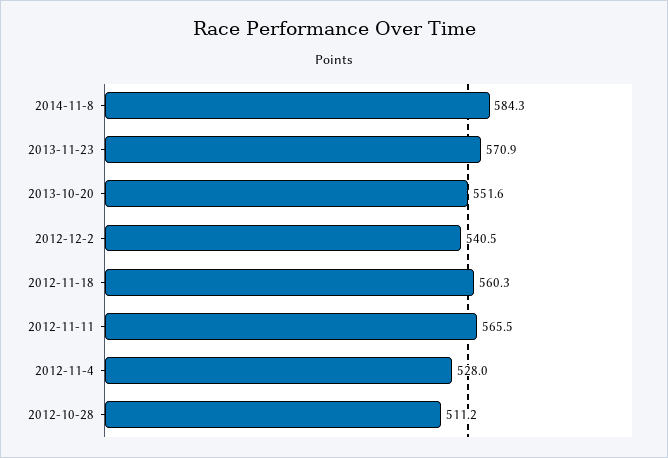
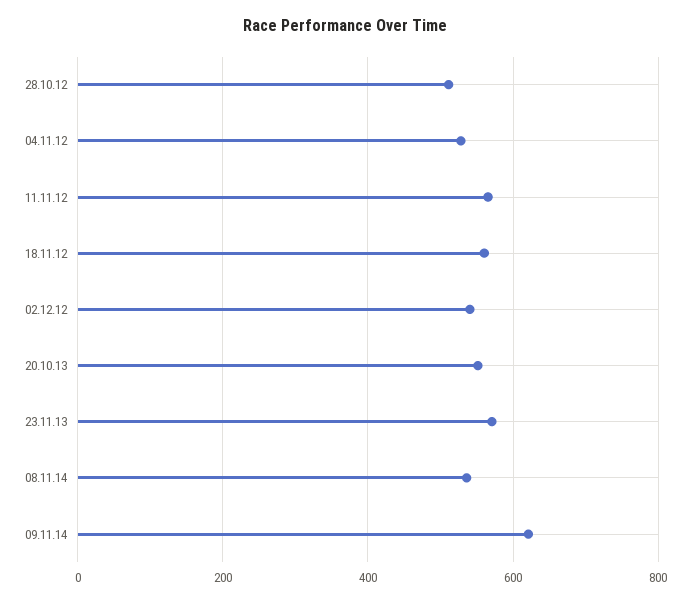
2014-11-8: 584.3 -> 540
09.11.14: none -> 620

